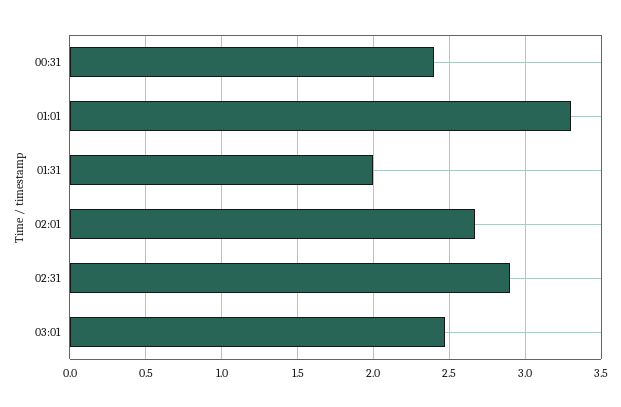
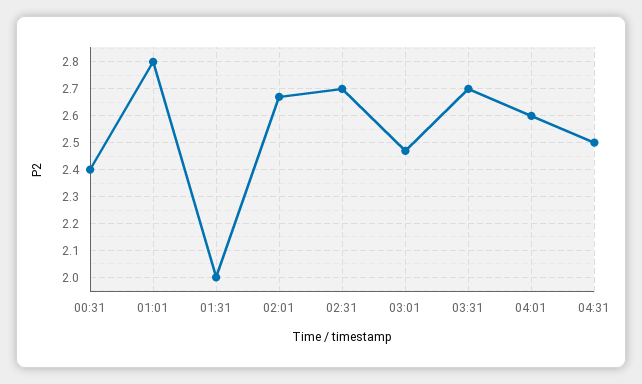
01:01: 3.3 -> 2.8
02:31: 2.9 -> 2.7
03:31: none -> 2.7
04:01: none -> 2.6
04:31: none -> 2.5

